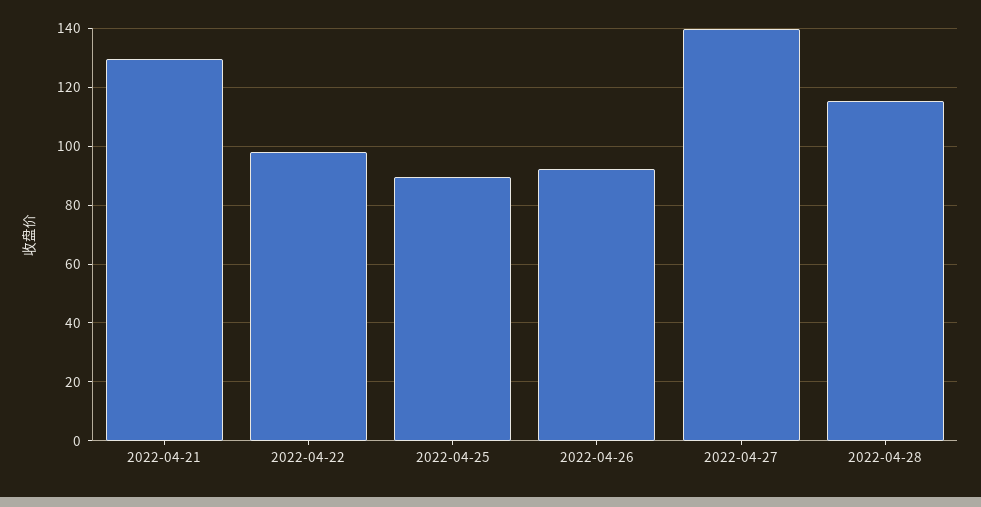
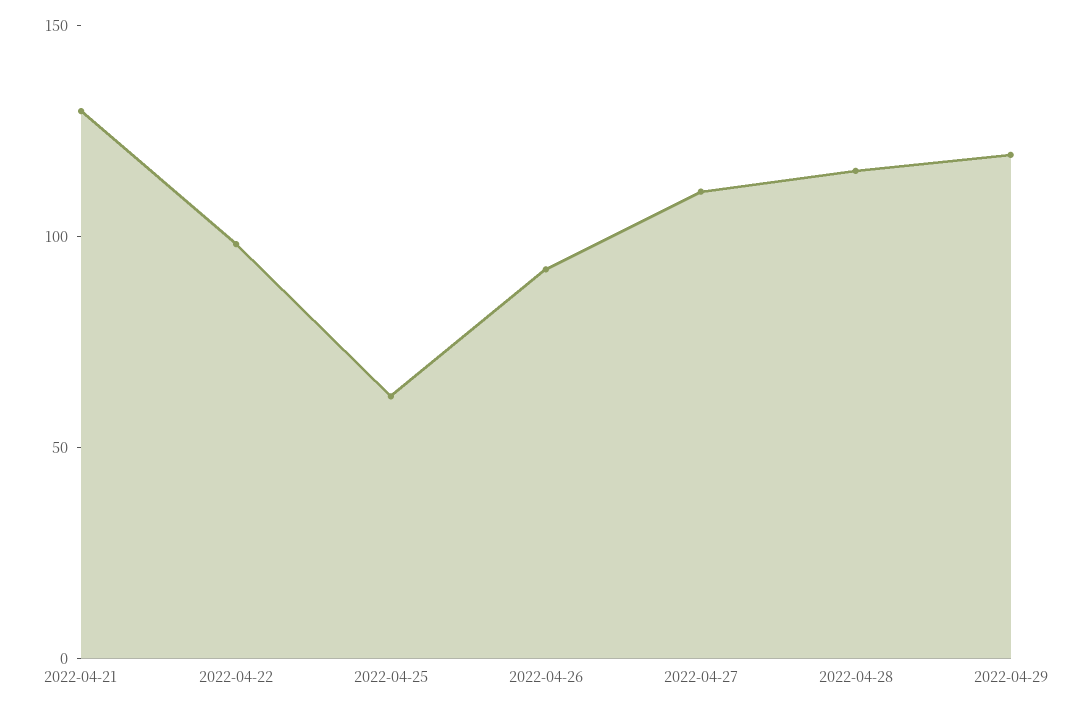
2022-04-25: 90 -> 60
2022-04-27: 140 -> 110
2022-04-29: none -> 120

